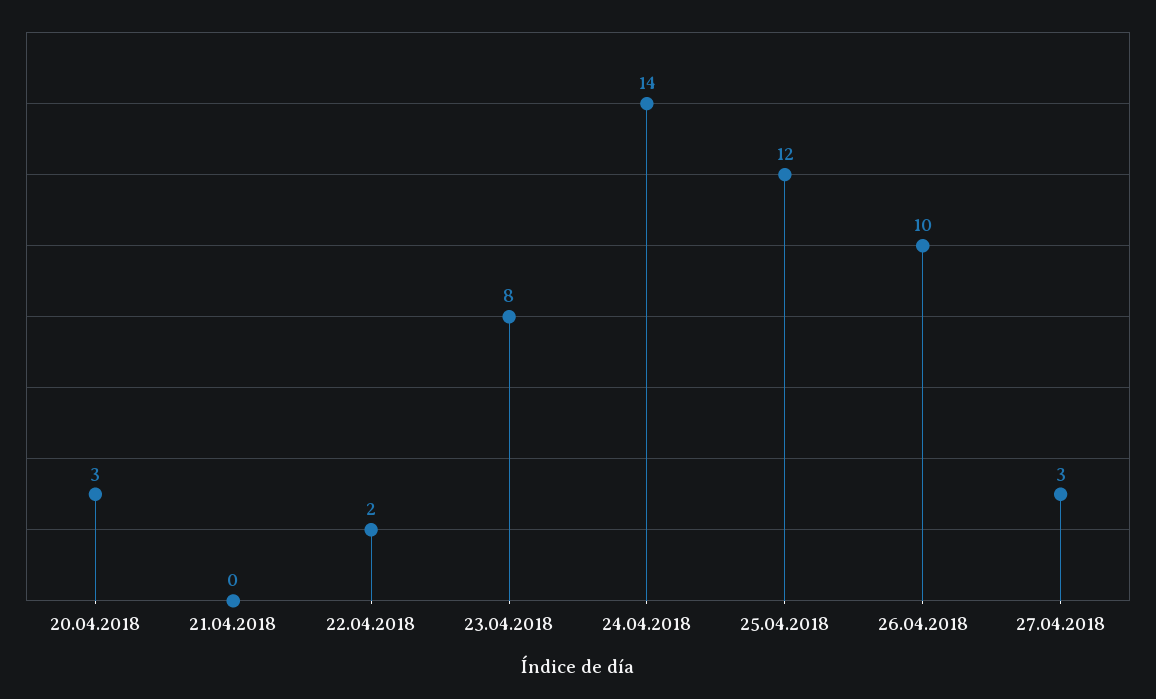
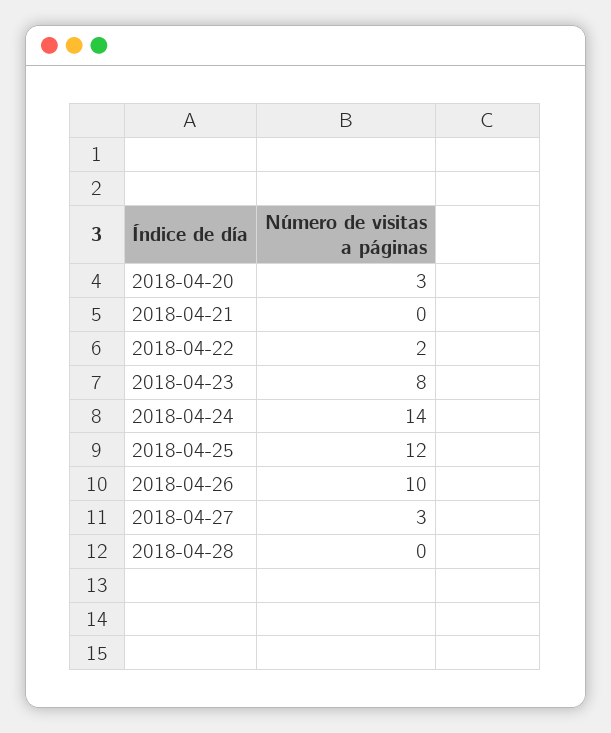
2018-04-28: none -> 0

